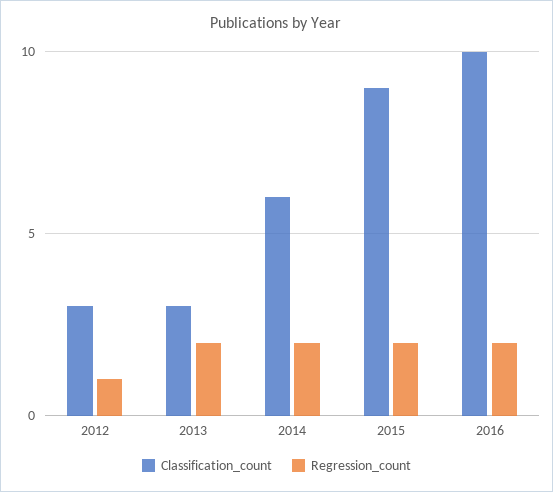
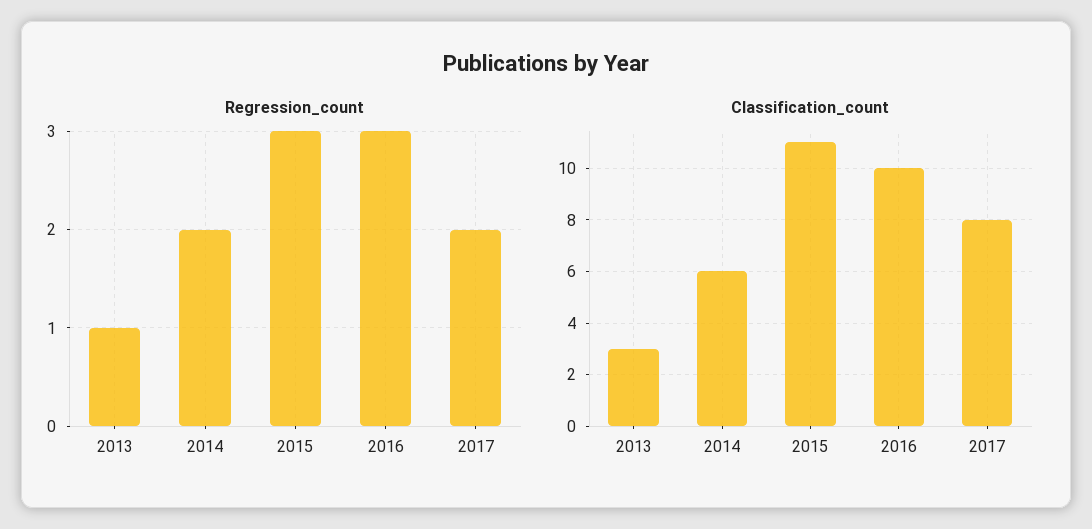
Classification_count, 2012: 3 -> none
Regression_count, 2012: 1 -> none
Regression_count, 2013: 2 -> 1
Classification_count, 2015: 9 -> 11
Regression_count, 2015: 2 -> 3
Regression_count, 2016: 2 -> 3
Regression_count, 2017: none -> 2
Classification_count, 2017: none -> 8

